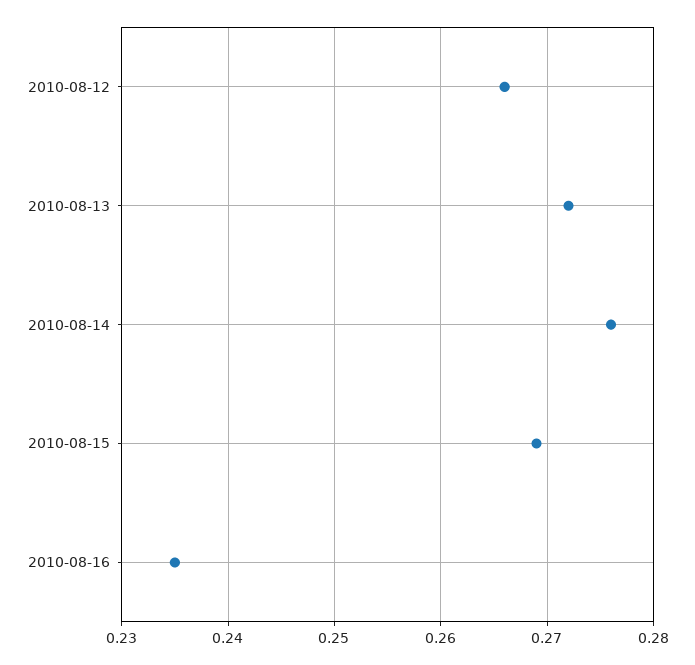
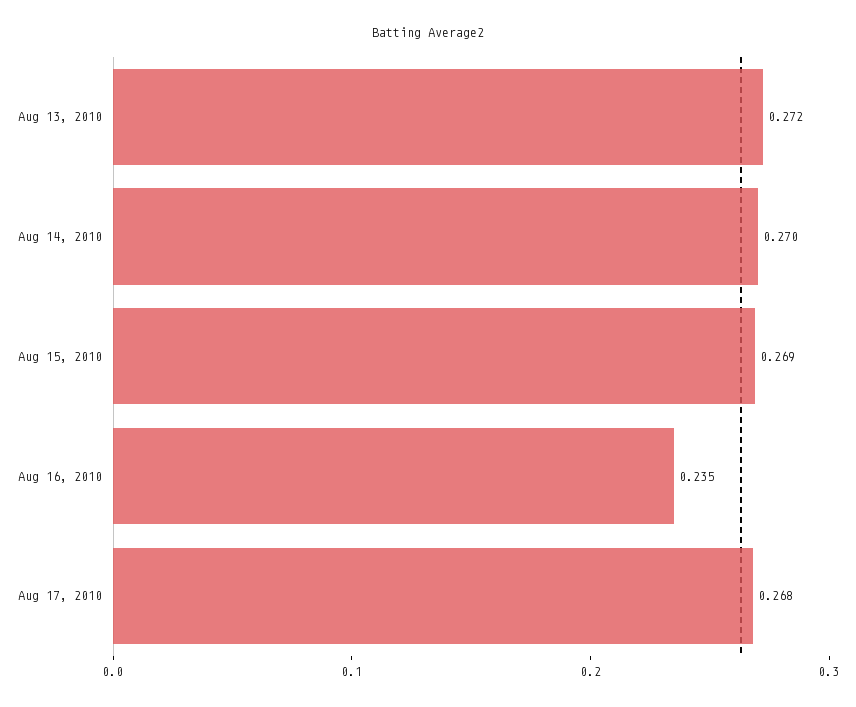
2010-08-12: 0.266 -> none
2010-08-14: 0.276 -> 0.27
Aug 17, 2010: none -> 0.268

